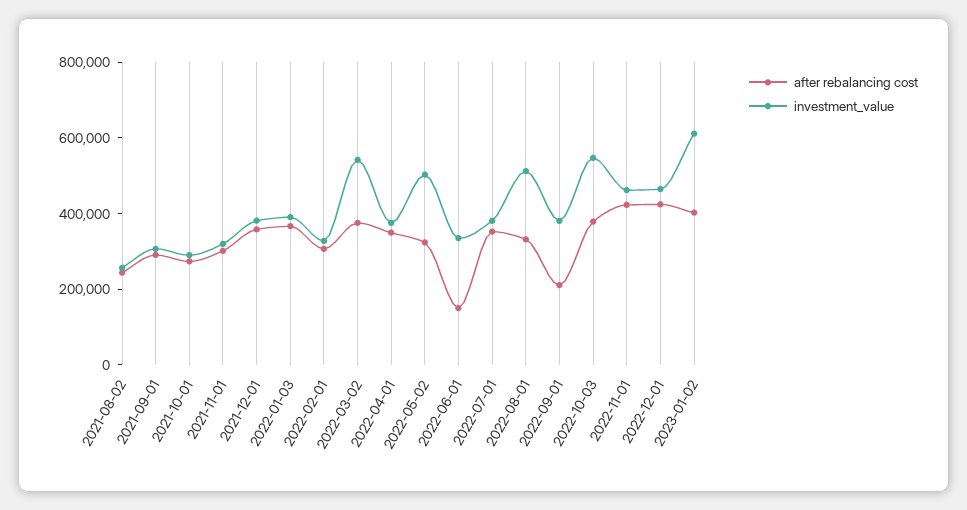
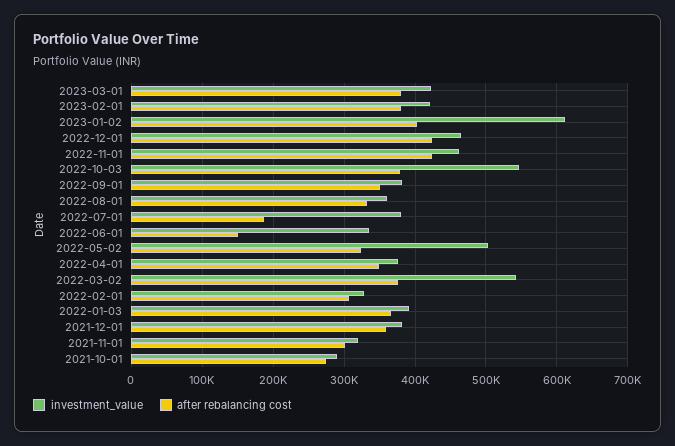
after rebalancing cost, 2021-08-02: 250000 -> none
investment_value, 2021-08-02: 250000 -> none
after rebalancing cost, 2021-09-01: 300000 -> none
investment_value, 2021-09-01: 300000 -> none
after rebalancing cost, 2022-07-01: 350000 -> 190000
investment_value, 2022-08-01: 500000 -> 360000
after rebalancing cost, 2022-09-01: 200000 -> 350000
investment_value, 2023-03-01: none -> 420000
after rebalancing cost, 2023-03-01: none -> 380000
investment_value, 2023-02-01: none -> 420000
after rebalancing cost, 2023-02-01: none -> 380000

